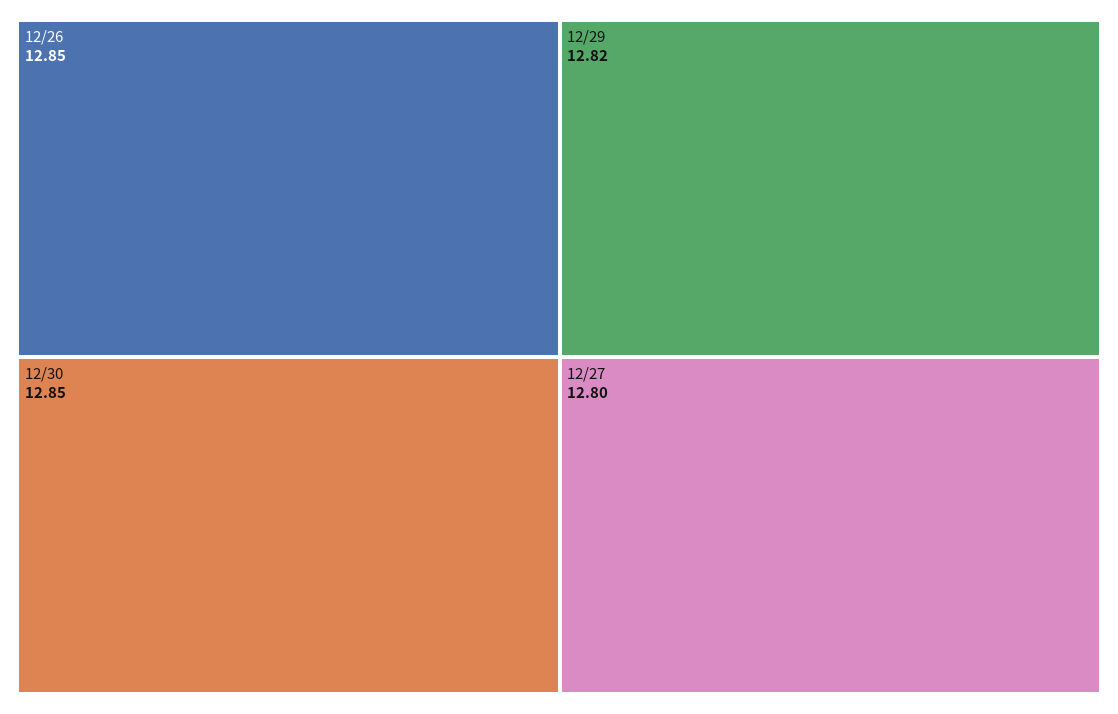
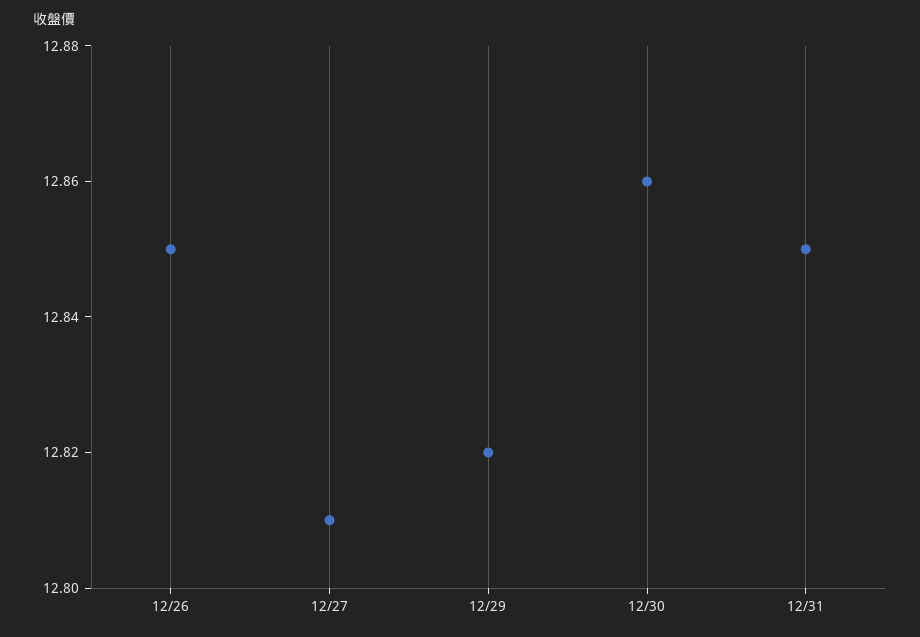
12/30: 12.85 -> 12.86
12/27: 12.8 -> 12.81
12/31: none -> 12.85

